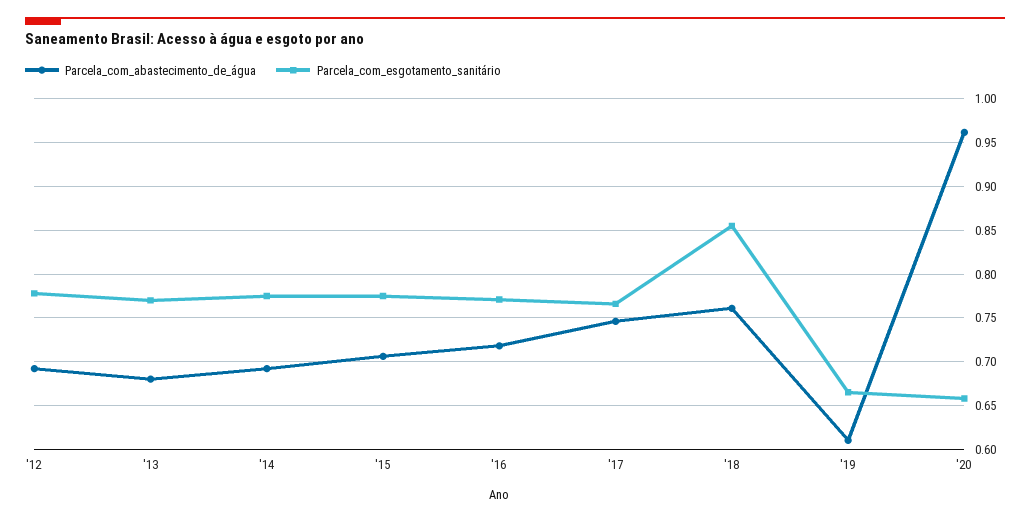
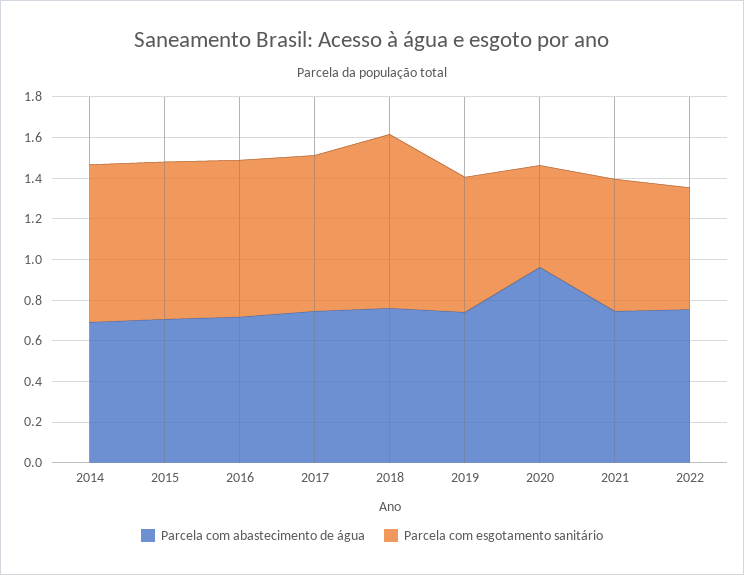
Parcela_com_abastecimento_de_água, '12: 0.69 -> none
Parcela_com_esgotamento_sanitário, '12: 0.78 -> none
Parcela_com_abastecimento_de_água, '13: 0.68 -> none
Parcela_com_esgotamento_sanitário, '13: 0.77 -> none
Parcela_com_abastecimento_de_água, '19: 0.61 -> 0.75
Parcela_com_esgotamento_sanitário, '20: 0.66 -> 0.5
Parcela_com_abastecimento_de_água, 2021: none -> 0.75
Parcela_com_esgotamento_sanitário, 2021: none -> 0.65
Parcela_com_abastecimento_de_água, 2022: none -> 0.75
Parcela_com_esgotamento_sanitário, 2022: none -> 0.6

